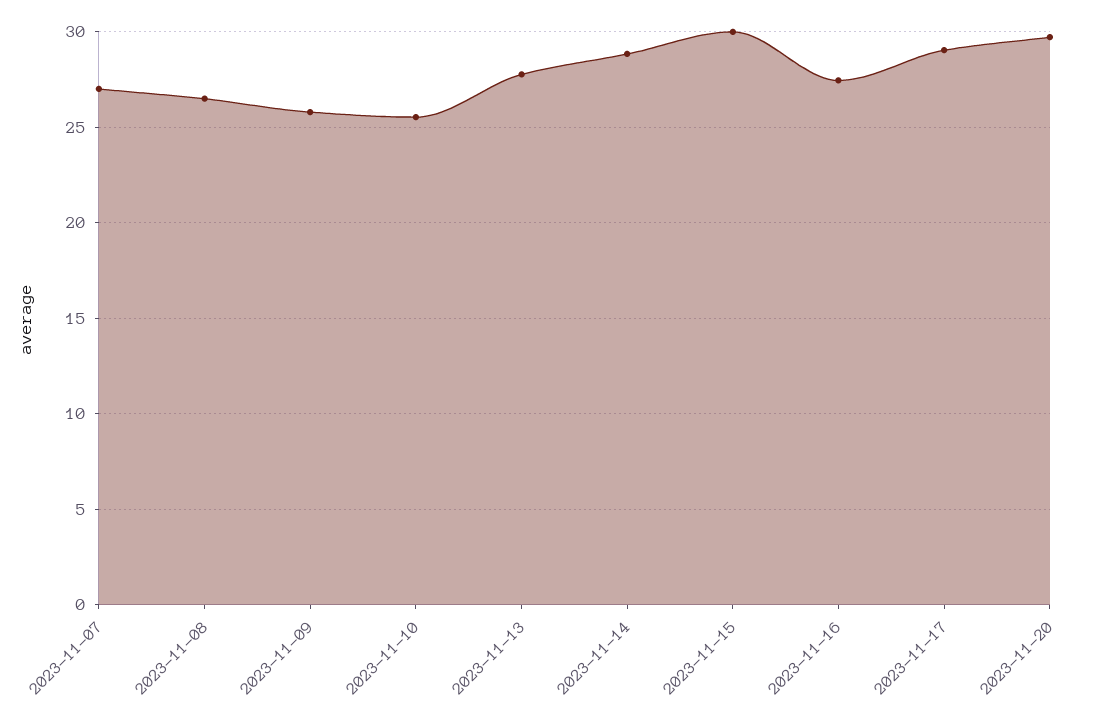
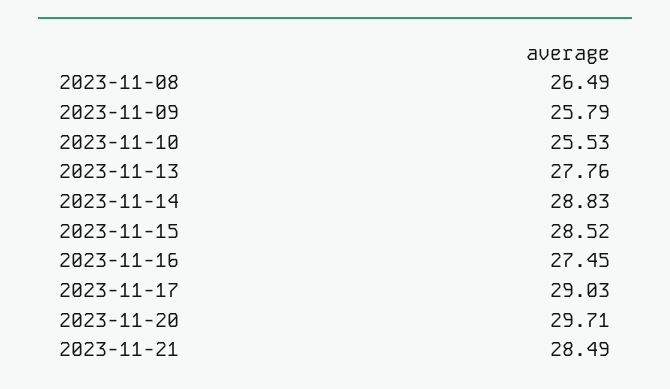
2023-11-07: 27 -> none
2023-11-15: 30 -> 28.52
2023-11-21: none -> 28.49

